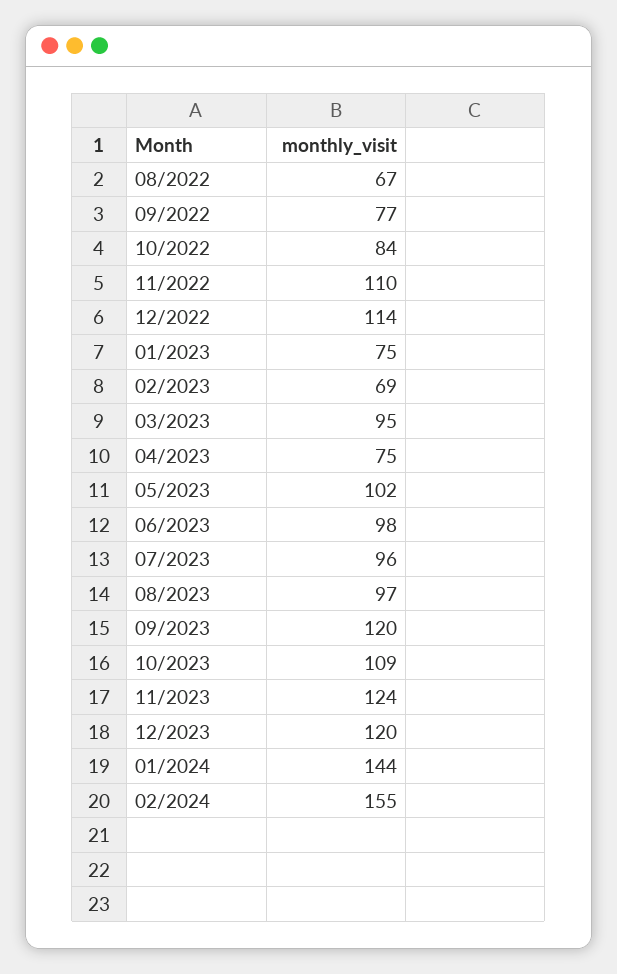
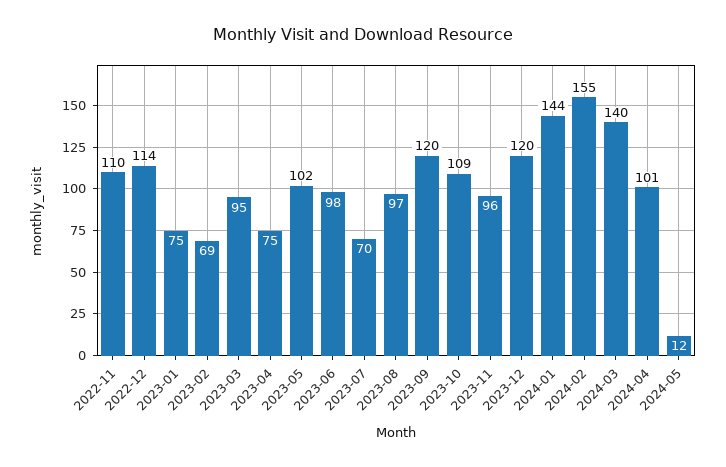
08/2022: 67 -> none
09/2022: 77 -> none
10/2022: 84 -> none
07/2023: 96 -> 70
11/2023: 124 -> 96
2024-03: none -> 140
2024-04: none -> 101
2024-05: none -> 12

